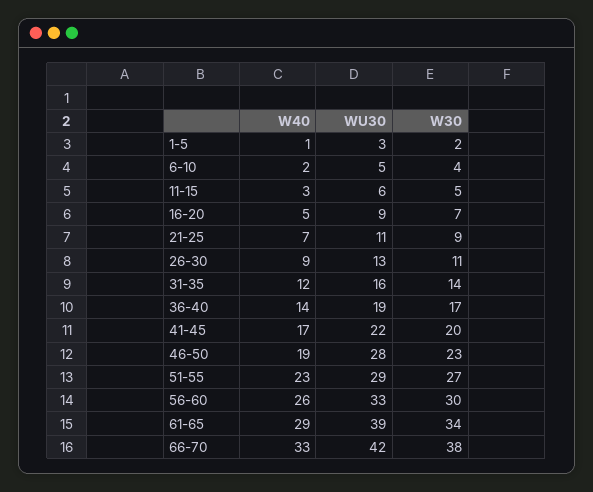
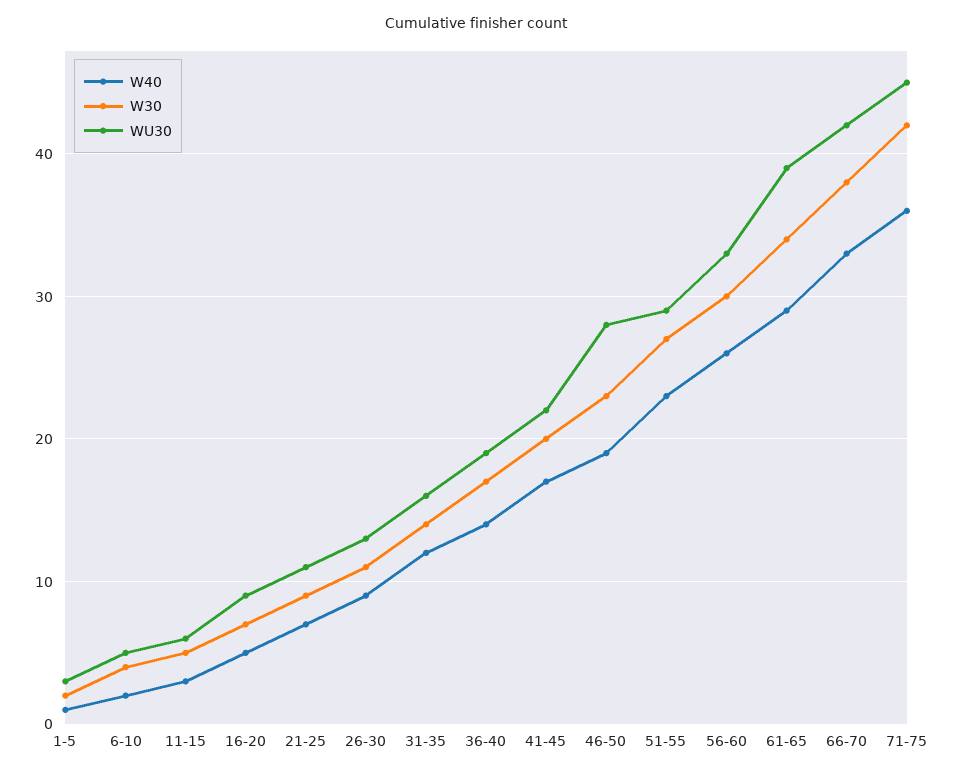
W40, 71-75: none -> 36
W30, 71-75: none -> 42
WU30, 71-75: none -> 45

